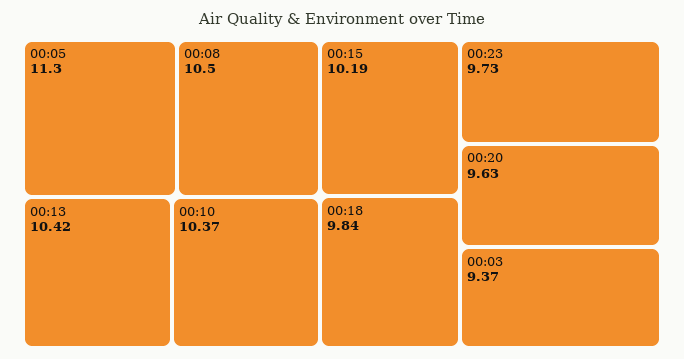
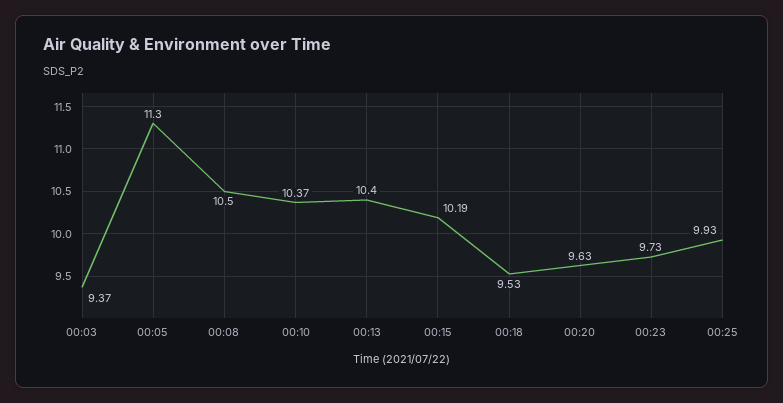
00:13: 10.42 -> 10.4
00:18: 9.84 -> 9.53
00:25: none -> 9.93

